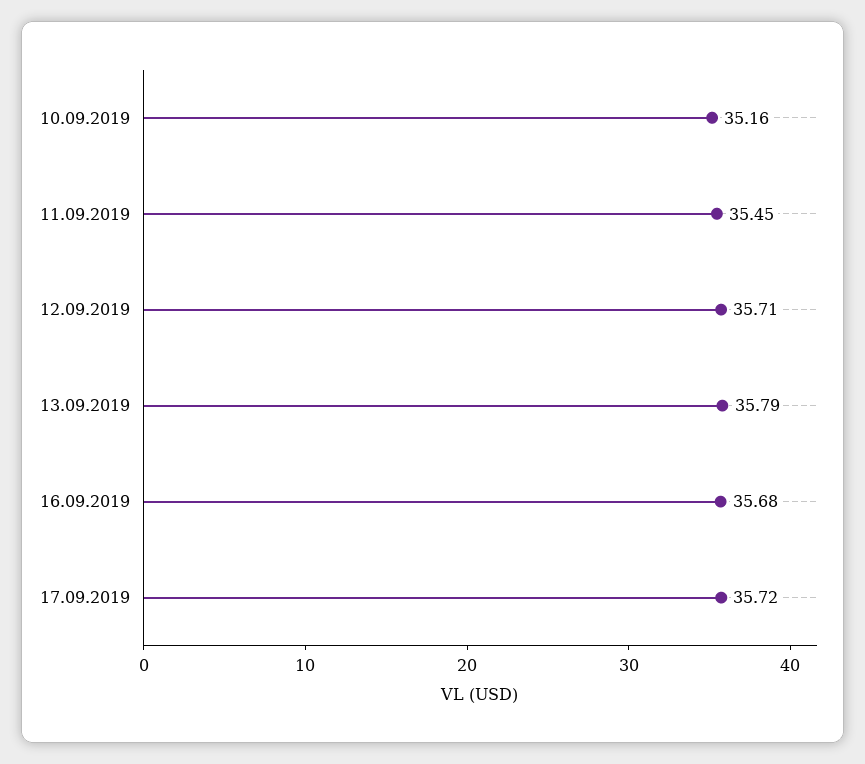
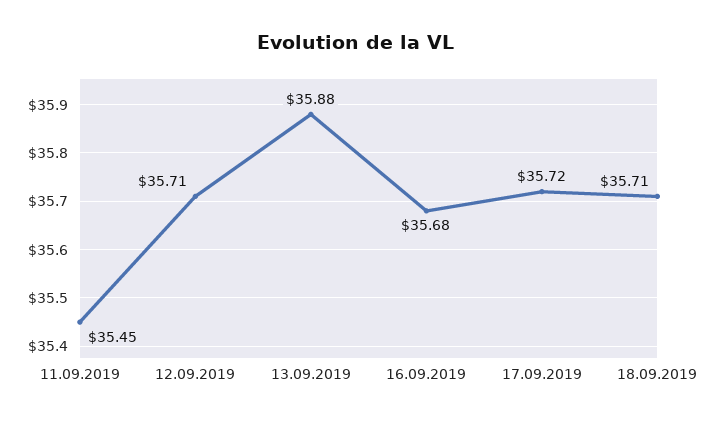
10.09.2019: 35.16 -> none
13.09.2019: 35.79 -> 35.88
18.09.2019: none -> 35.71

